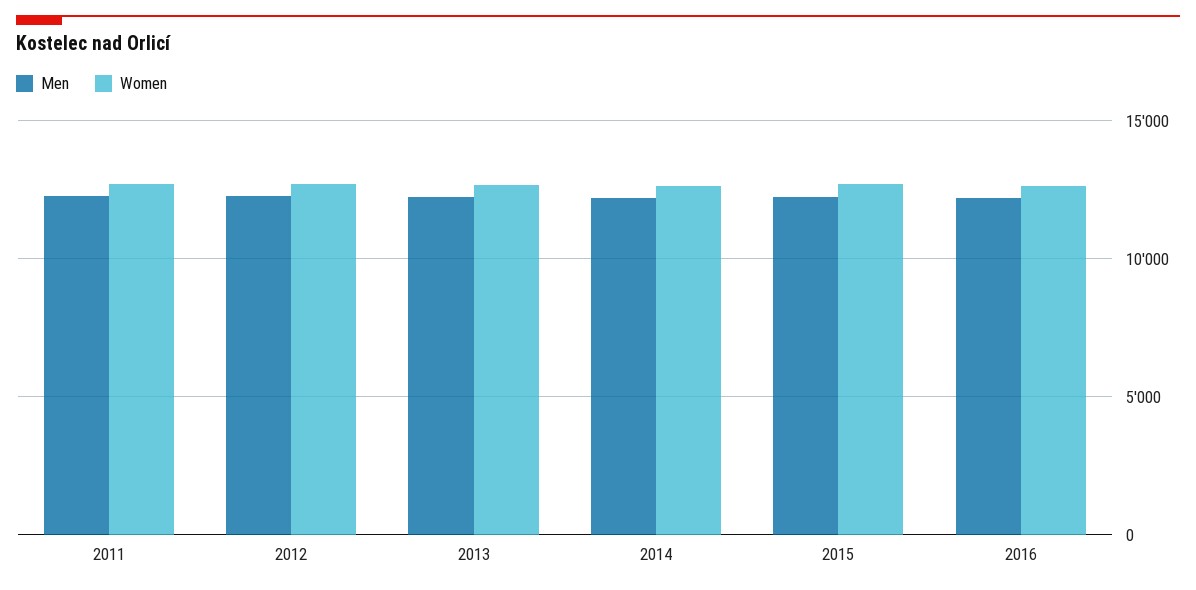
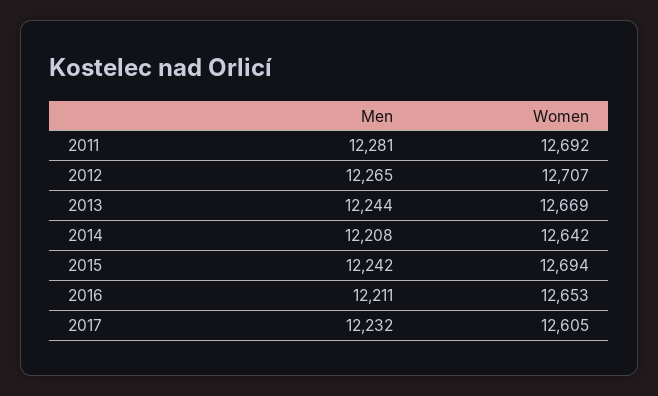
Men, 2017: none -> 12232
Women, 2017: none -> 12605

